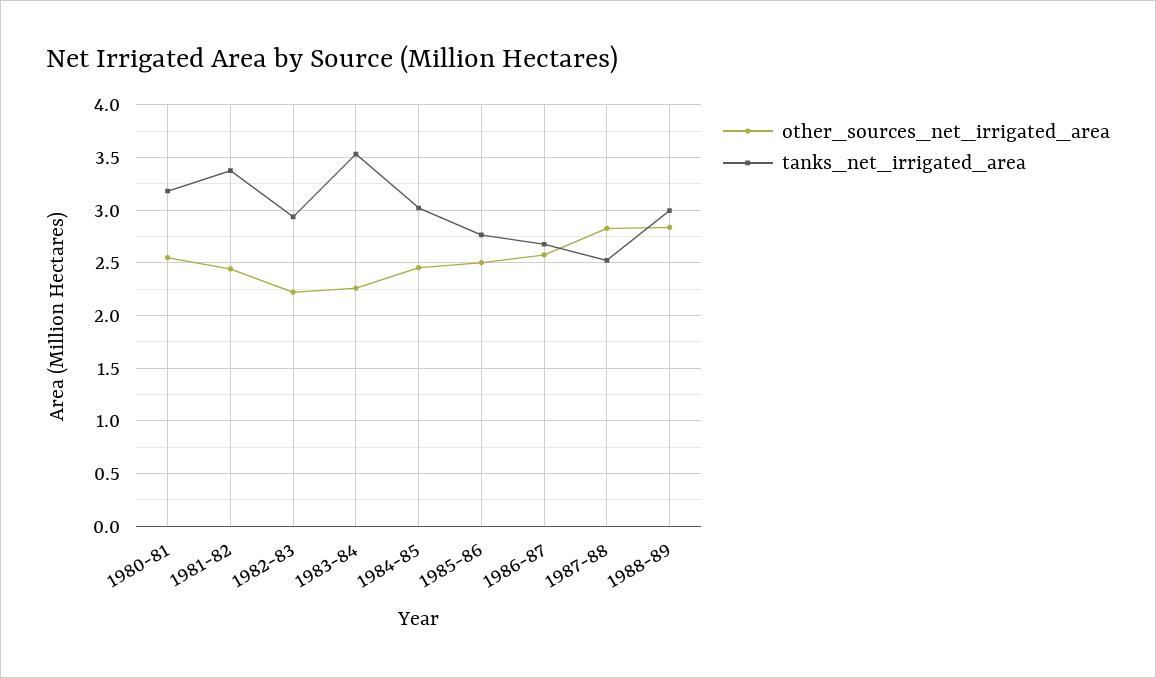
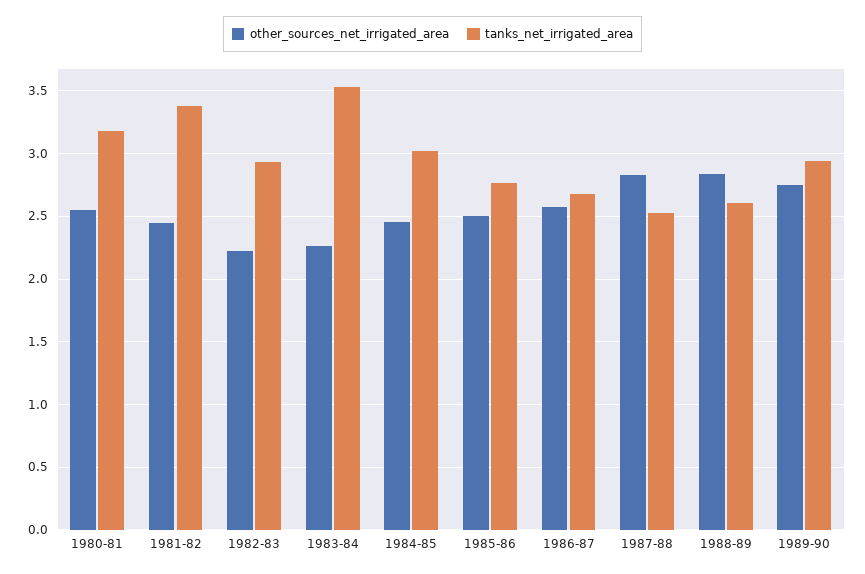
tanks_net_irrigated_area, 1988-89: 3 -> 2.6
other_sources_net_irrigated_area, 1989-90: none -> 2.75
tanks_net_irrigated_area, 1989-90: none -> 2.95

